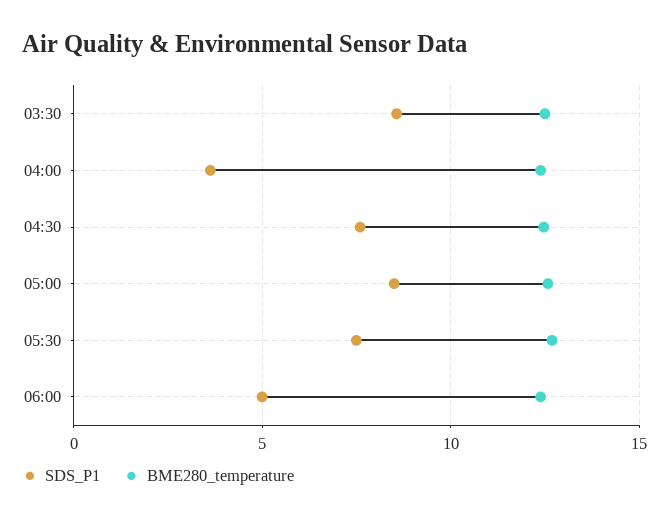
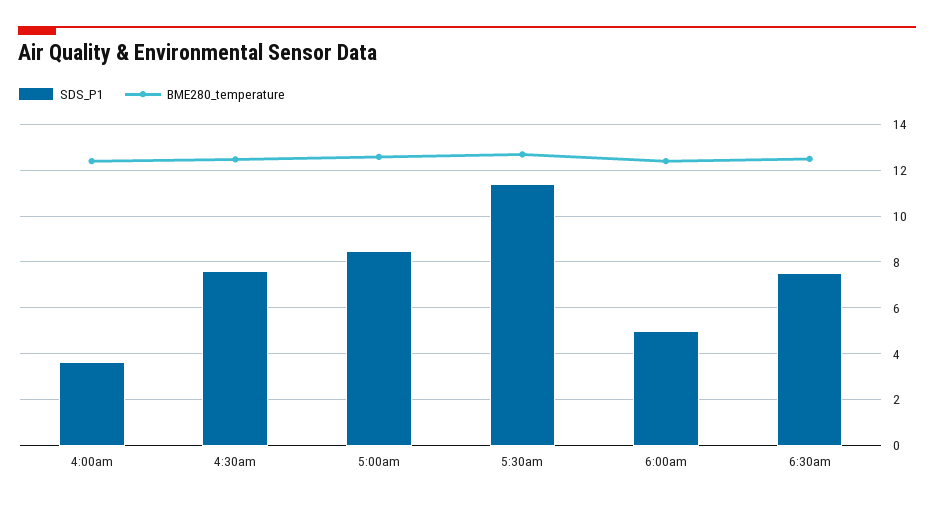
SDS_P1, 03:30: 8.5 -> none
BME280_temperature, 03:30: 12.5 -> none
SDS_P1, 05:30: 7.5 -> 11.5
SDS_P1, 6:30am: none -> 7.5
BME280_temperature, 6:30am: none -> 12.5

